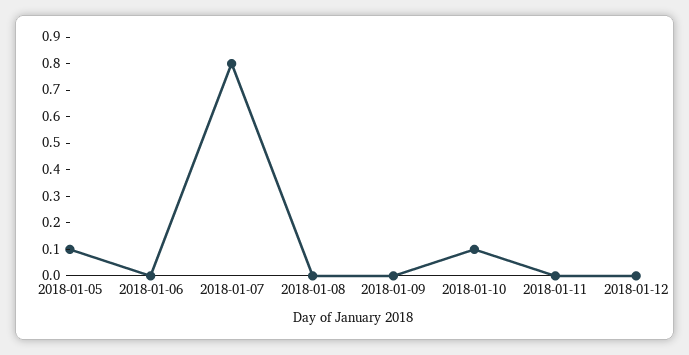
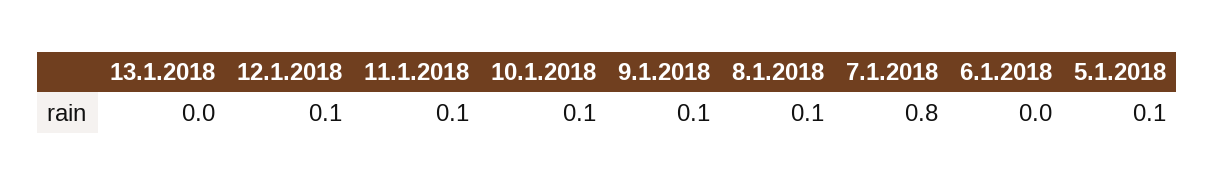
2018-01-08: 0 -> 0.1
2018-01-09: 0 -> 0.1
2018-01-11: 0 -> 0.1
2018-01-12: 0 -> 0.1
13.1.2018: none -> 0

